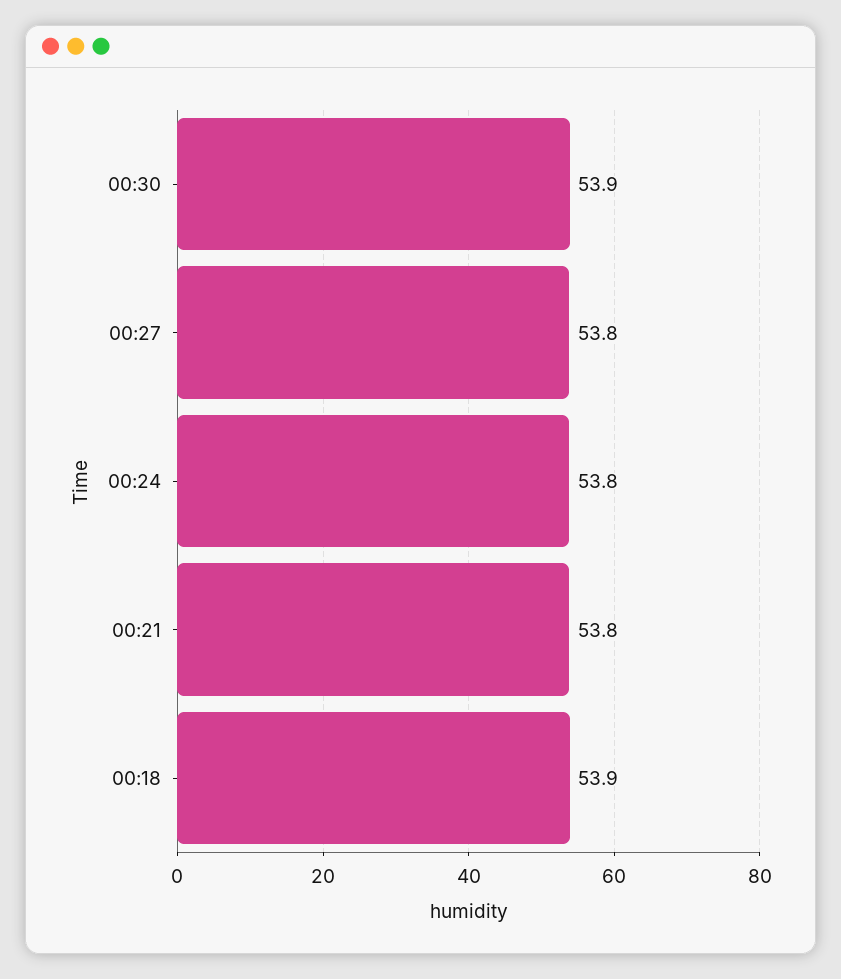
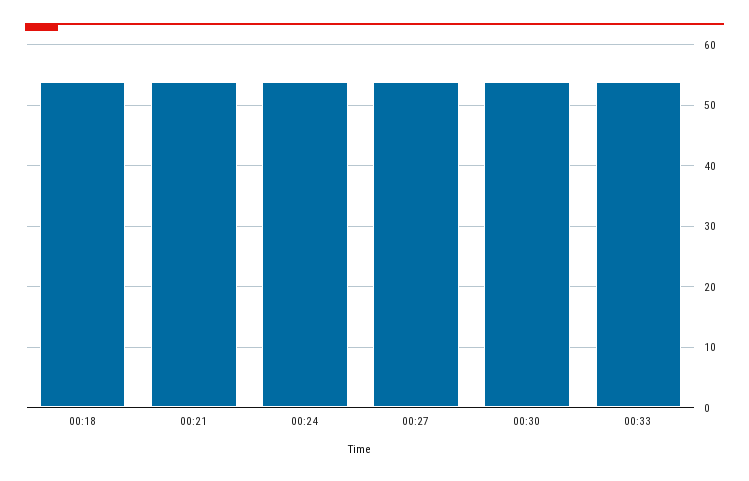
00:33: none -> 54

